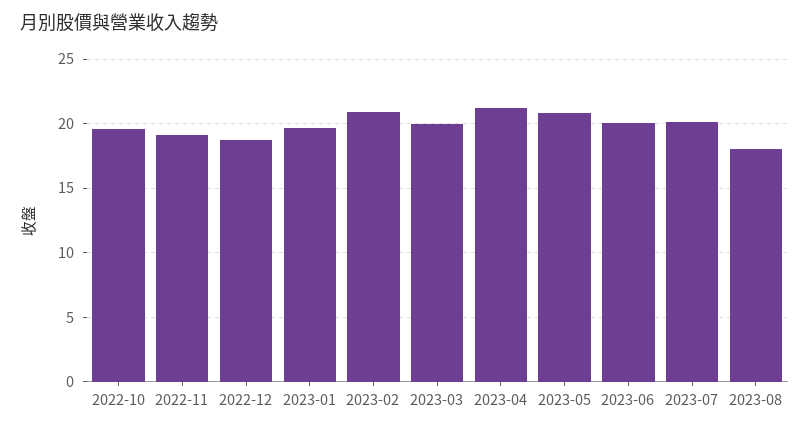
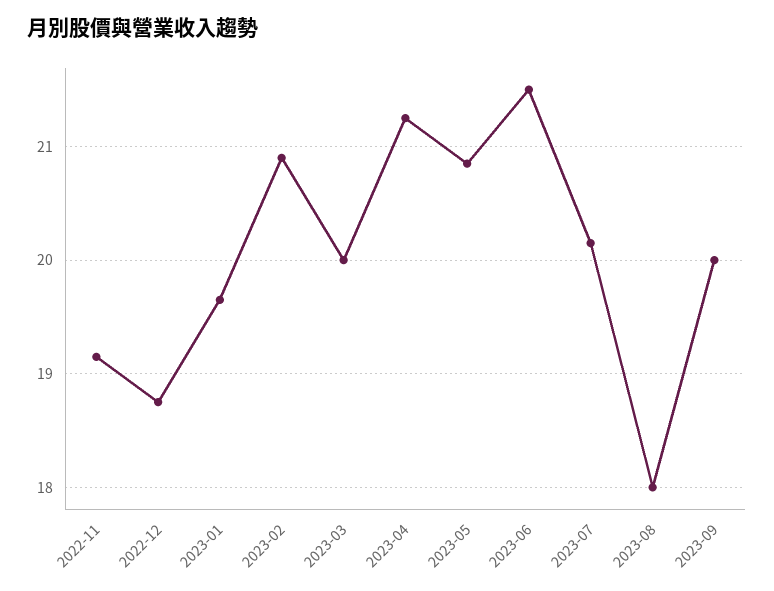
2022-10: 19.5 -> none
2023-06: 20 -> 21.5
2023-09: none -> 20

